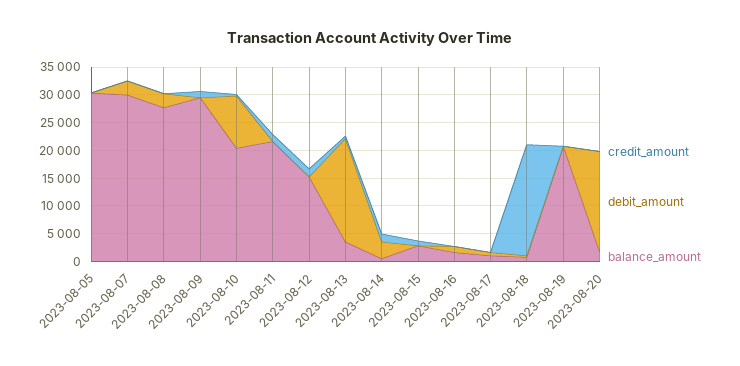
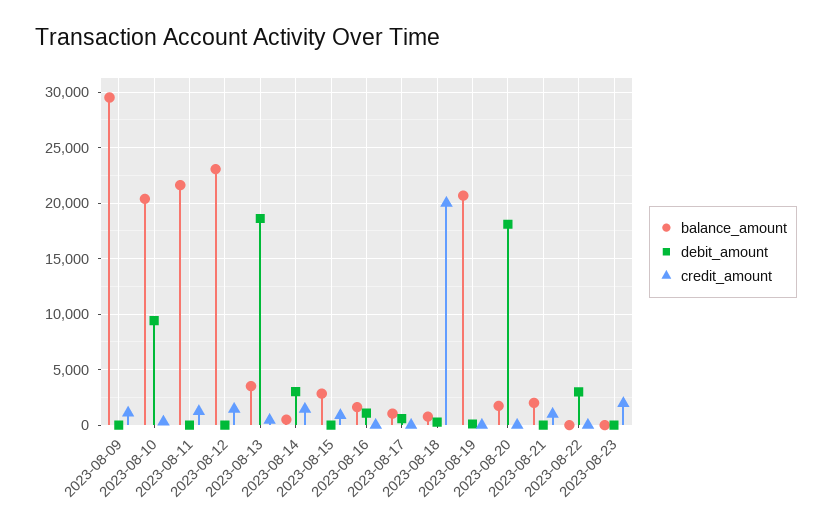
credit_amount, 2023-08-05: 0 -> none
debit_amount, 2023-08-05: 0 -> none
balance_amount, 2023-08-05: 30000 -> none
credit_amount, 2023-08-07: 0 -> none
debit_amount, 2023-08-07: 2500 -> none
balance_amount, 2023-08-07: 30000 -> none
credit_amount, 2023-08-08: 0 -> none
debit_amount, 2023-08-08: 2500 -> none
balance_amount, 2023-08-08: 27500 -> none
balance_amount, 2023-08-12: 15000 -> 23000
balance_amount, 2023-08-21: none -> 2000
debit_amount, 2023-08-21: none -> 0
credit_amount, 2023-08-21: none -> 1000
balance_amount, 2023-08-22: none -> 0
debit_amount, 2023-08-22: none -> 3000
credit_amount, 2023-08-22: none -> 0
balance_amount, 2023-08-23: none -> 0
debit_amount, 2023-08-23: none -> 0
credit_amount, 2023-08-23: none -> 2000

